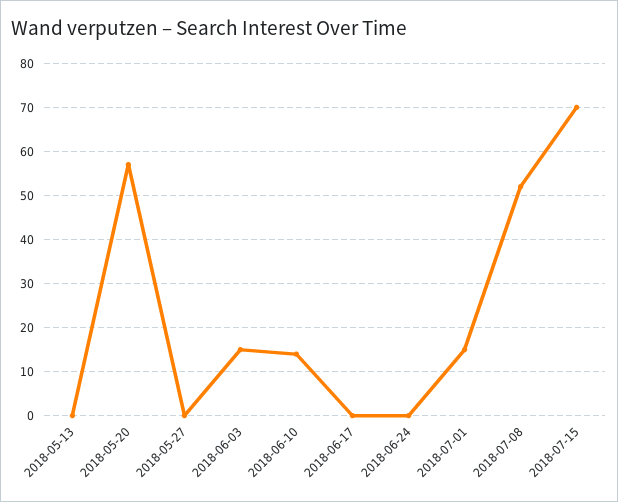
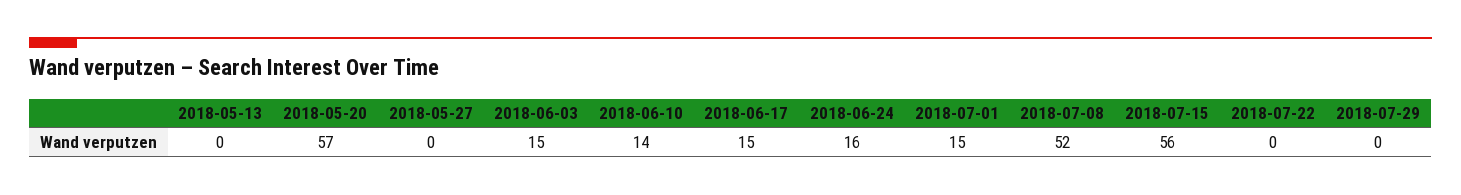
2018-06-17: 0 -> 15
2018-06-24: 0 -> 16
2018-07-15: 70 -> 56
2018-07-22: none -> 0
2018-07-29: none -> 0

